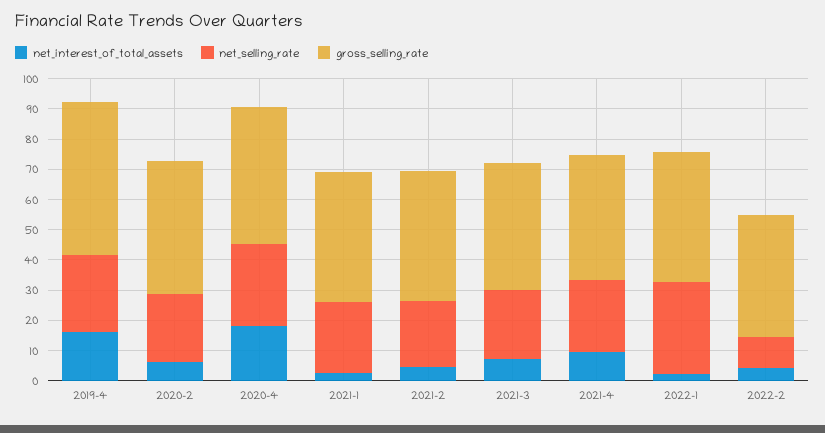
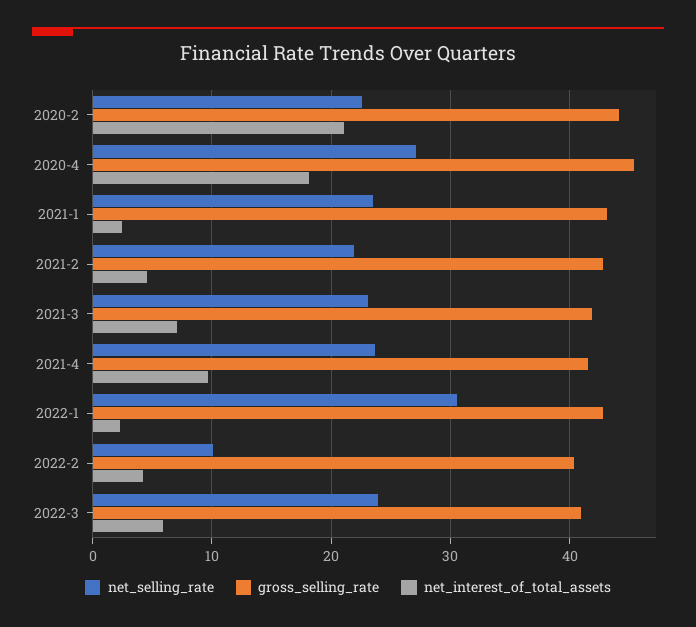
net_interest_of_total_assets, 2019-4: 15 -> none
net_selling_rate, 2019-4: 25 -> none
gross_selling_rate, 2019-4: 50 -> none
net_interest_of_total_assets, 2020-2: 5 -> 21
net_selling_rate, 2022-3: none -> 24
gross_selling_rate, 2022-3: none -> 41
net_interest_of_total_assets, 2022-3: none -> 6

